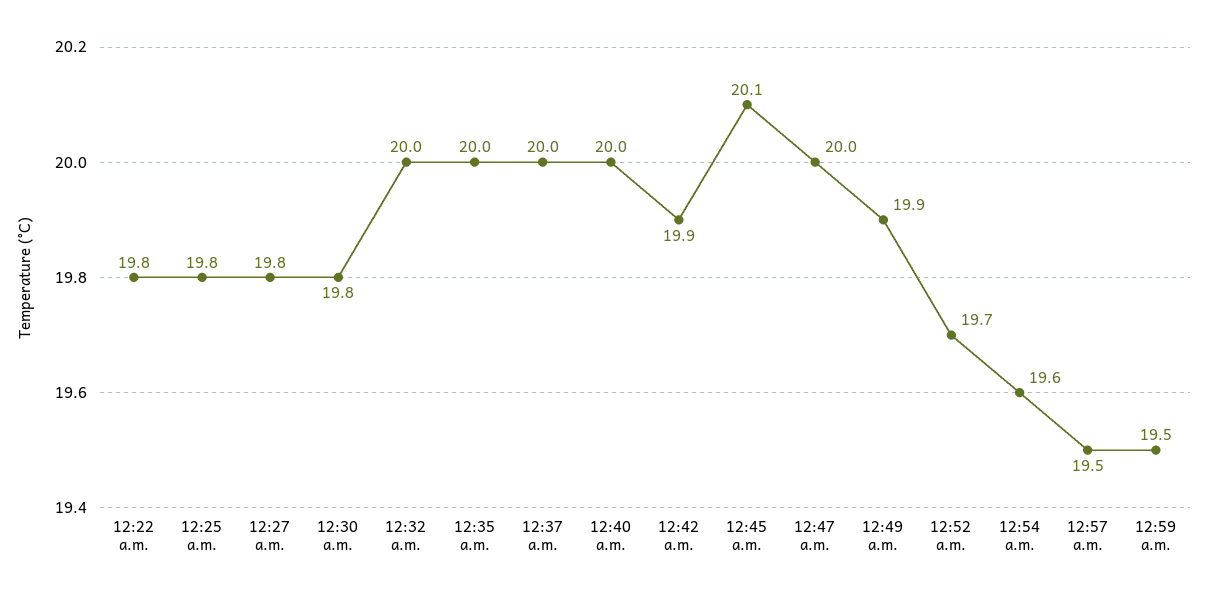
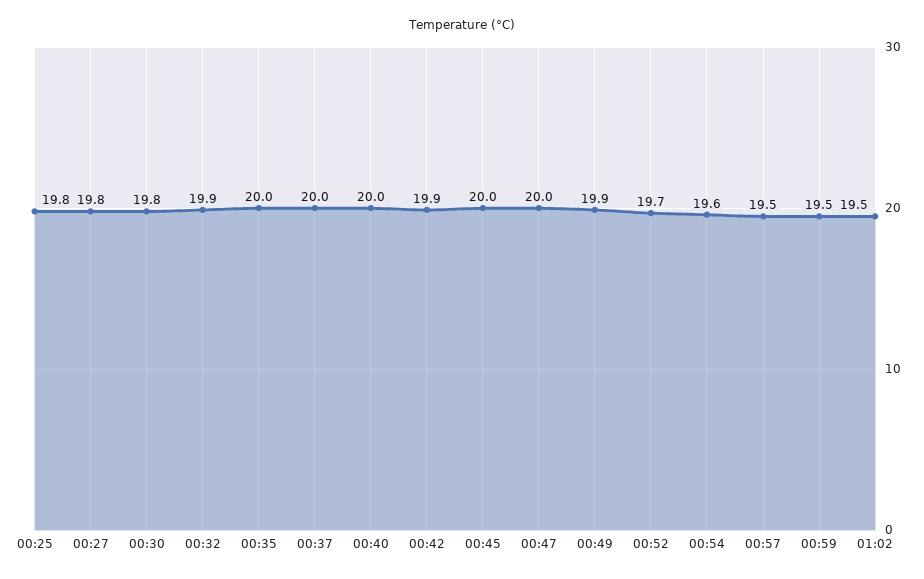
12:22 a.m.: 19.8 -> none
12:32 a.m.: 20 -> 19.9
12:45 a.m.: 20.1 -> 20
01:02: none -> 19.5

